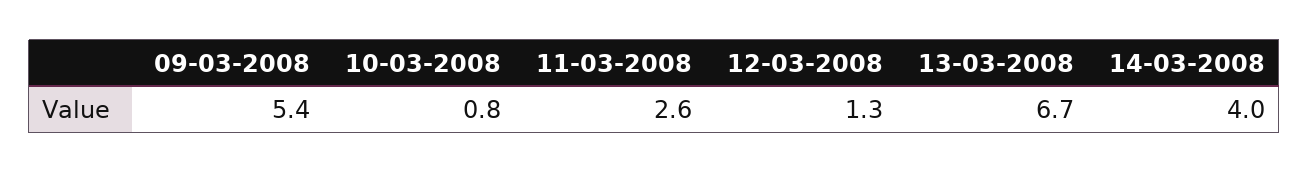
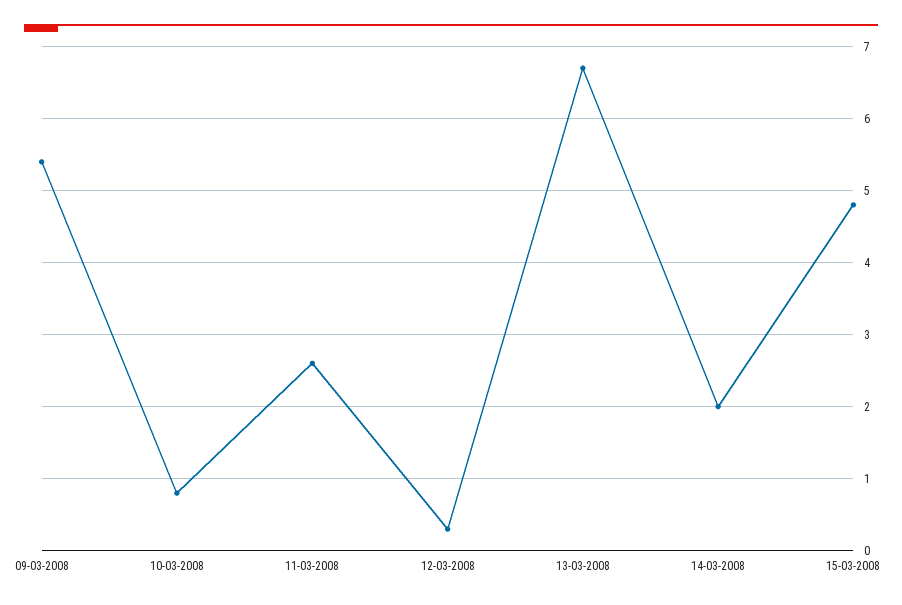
12-03-2008: 1.3 -> 0.3
14-03-2008: 4 -> 2
15-03-2008: none -> 4.8

